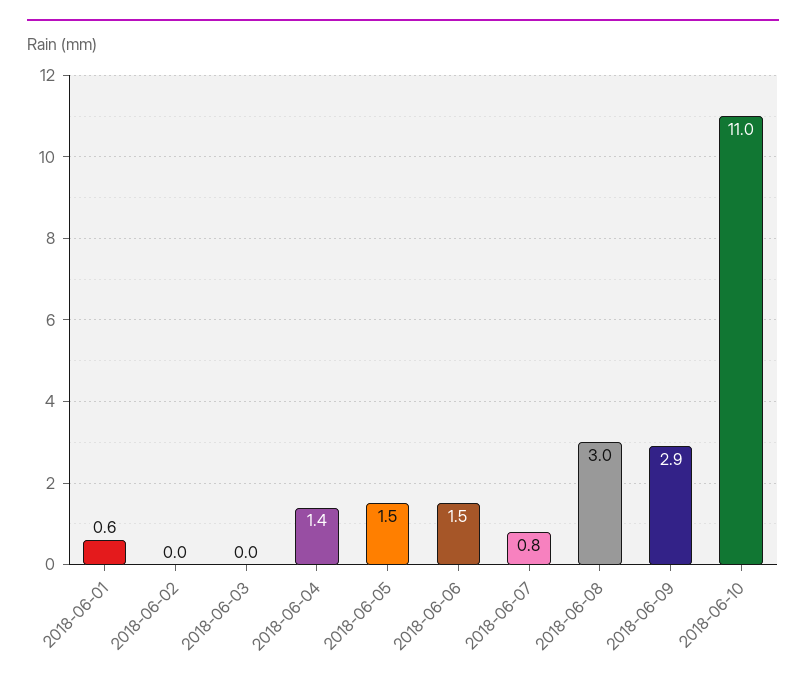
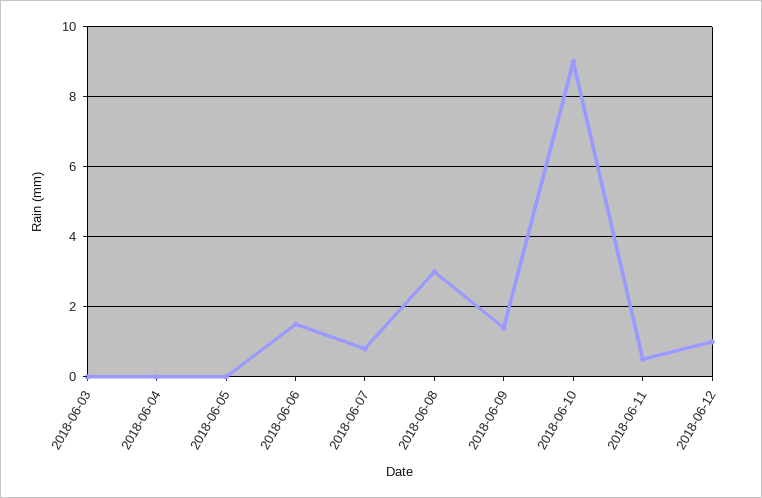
2018-06-01: 0.6 -> none
2018-06-02: 0 -> none
2018-06-04: 1.4 -> 0
2018-06-05: 1.5 -> 0
2018-06-09: 2.9 -> 1.5
2018-06-10: 11 -> 9
2018-06-11: none -> 0.5
2018-06-12: none -> 1

